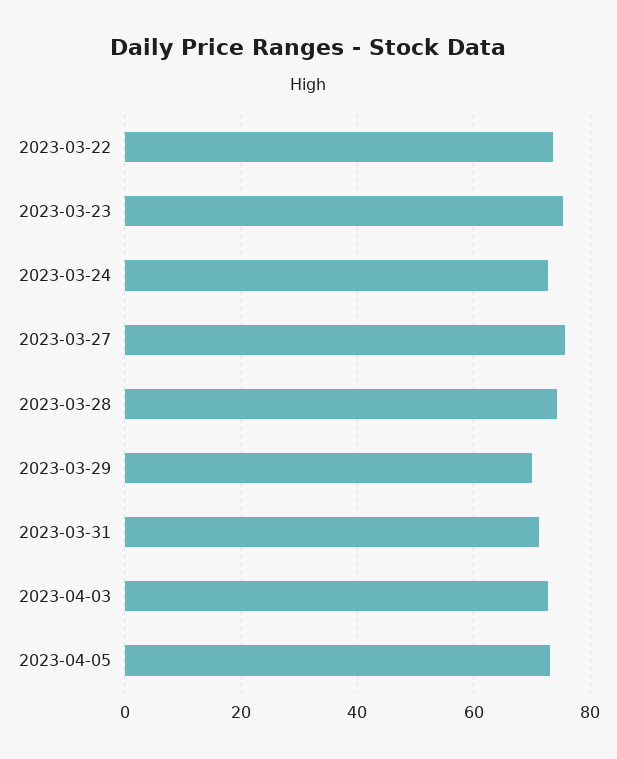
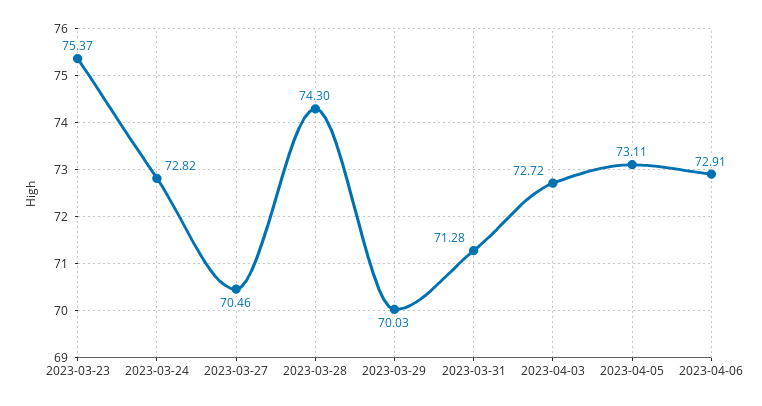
2023-03-22: 74 -> none
2023-03-27: 76 -> 70.46
2023-04-06: none -> 72.91

